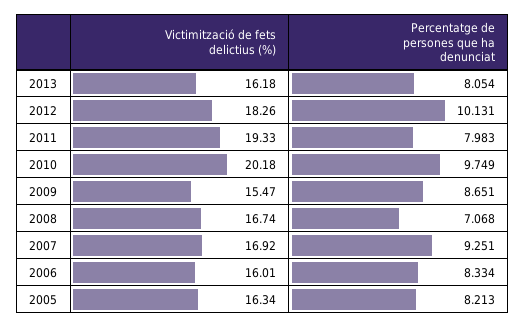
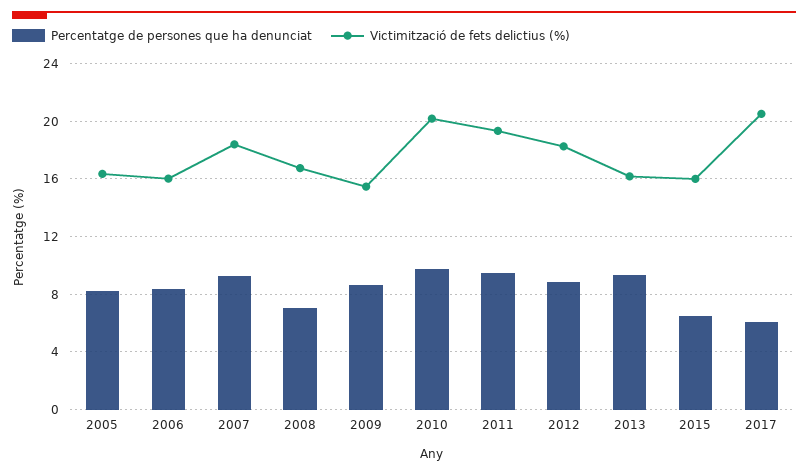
Percentatge de persones que ha denunciat, 2013: 8.054 -> 9.5
Percentatge de persones que ha denunciat, 2012: 10.131 -> 9
Percentatge de persones que ha denunciat, 2011: 7.983 -> 9.5
Victimització de fets delictius (%), 2007: 16.92 -> 18.5
Percentatge de persones que ha denunciat, 2015: none -> 6.5
Victimització de fets delictius (%), 2015: none -> 16
Percentatge de persones que ha denunciat, 2017: none -> 6
Victimització de fets delictius (%), 2017: none -> 20.5

